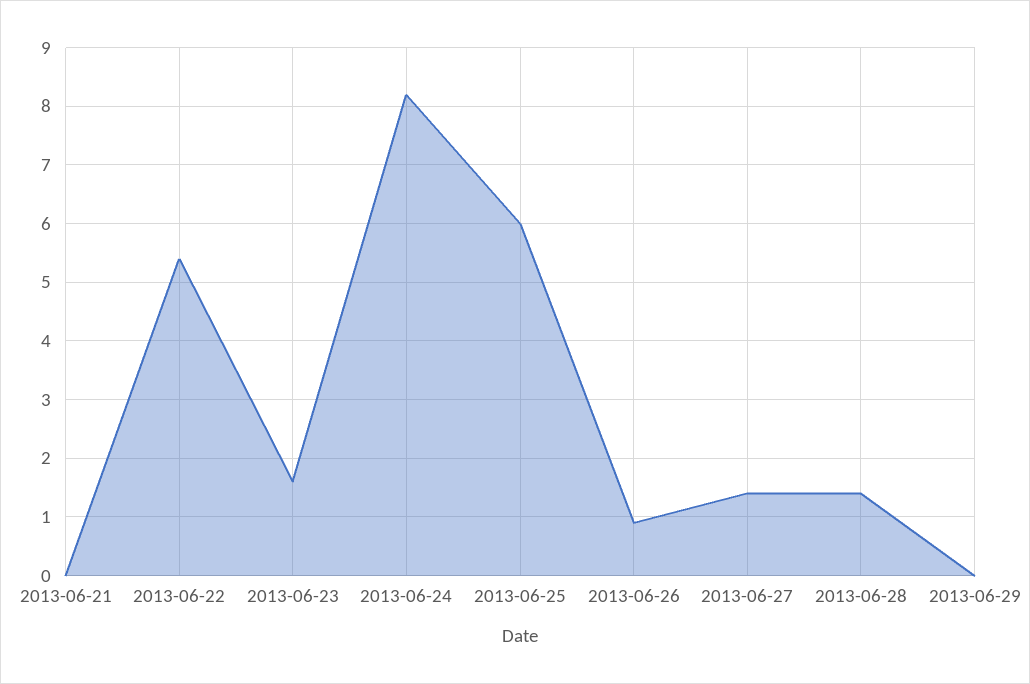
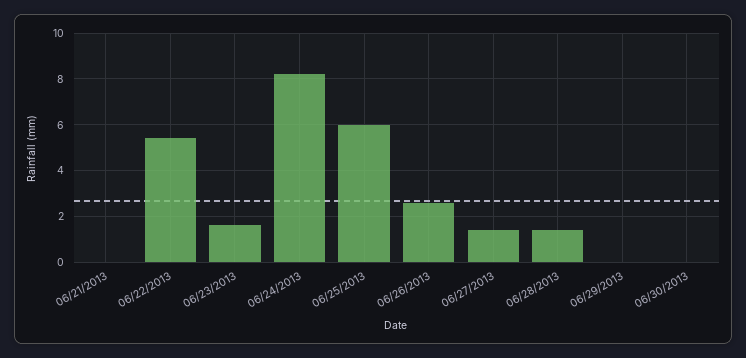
2013-06-26: 1 -> 2.5
06/30/2013: none -> 0

